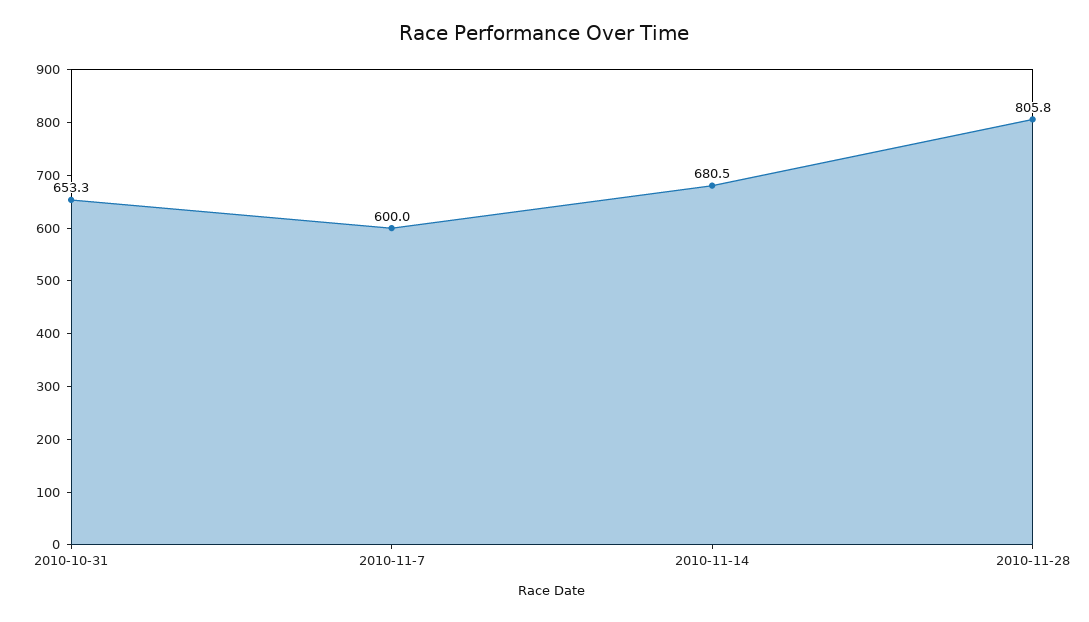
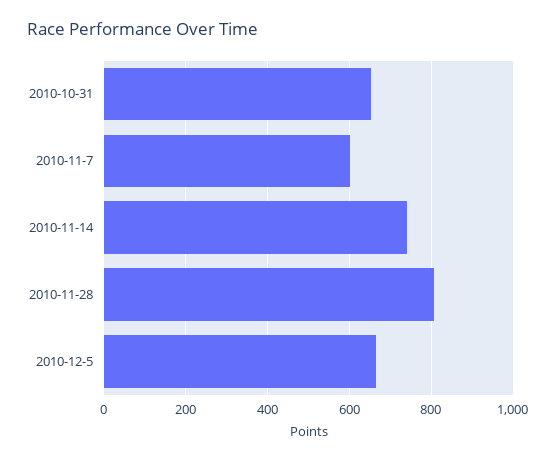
2010-11-14: 680.5 -> 740
2010-12-5: none -> 660

